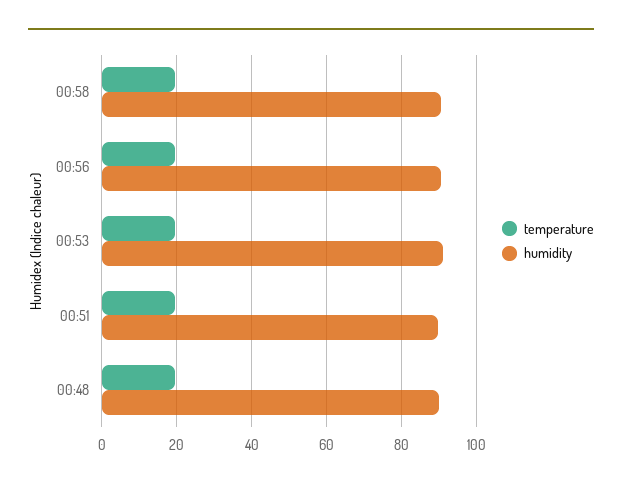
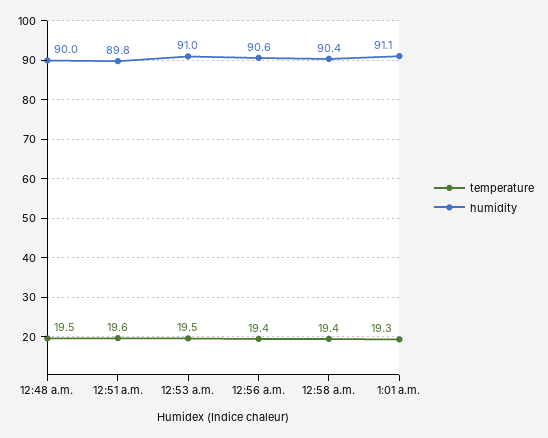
temperature, 1:01 a.m.: none -> 19.3
humidity, 1:01 a.m.: none -> 91.1

